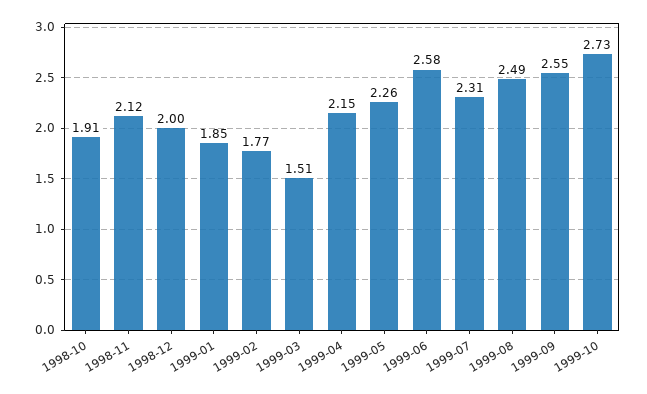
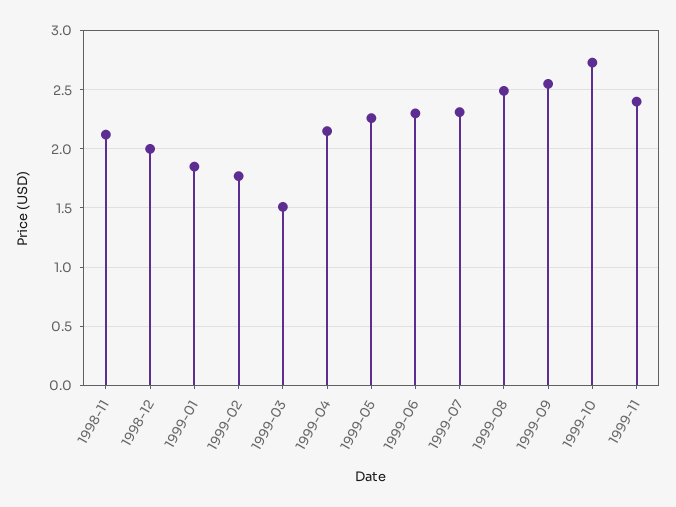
1998-10: 1.91 -> none
1999-06: 2.58 -> 2.3
1999-11: none -> 2.4

